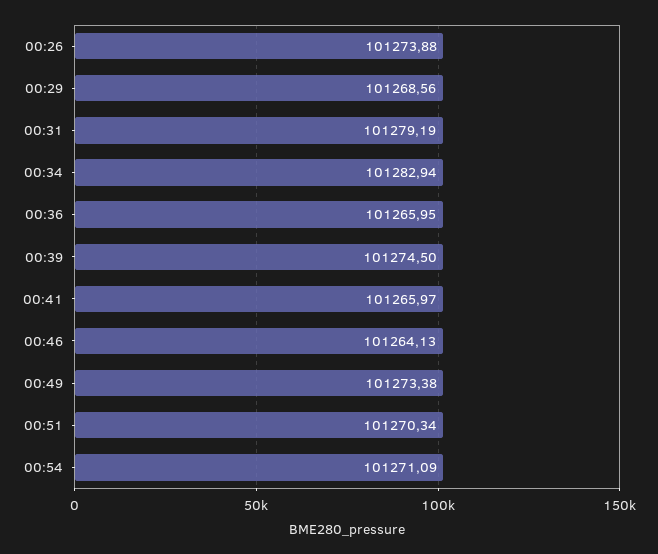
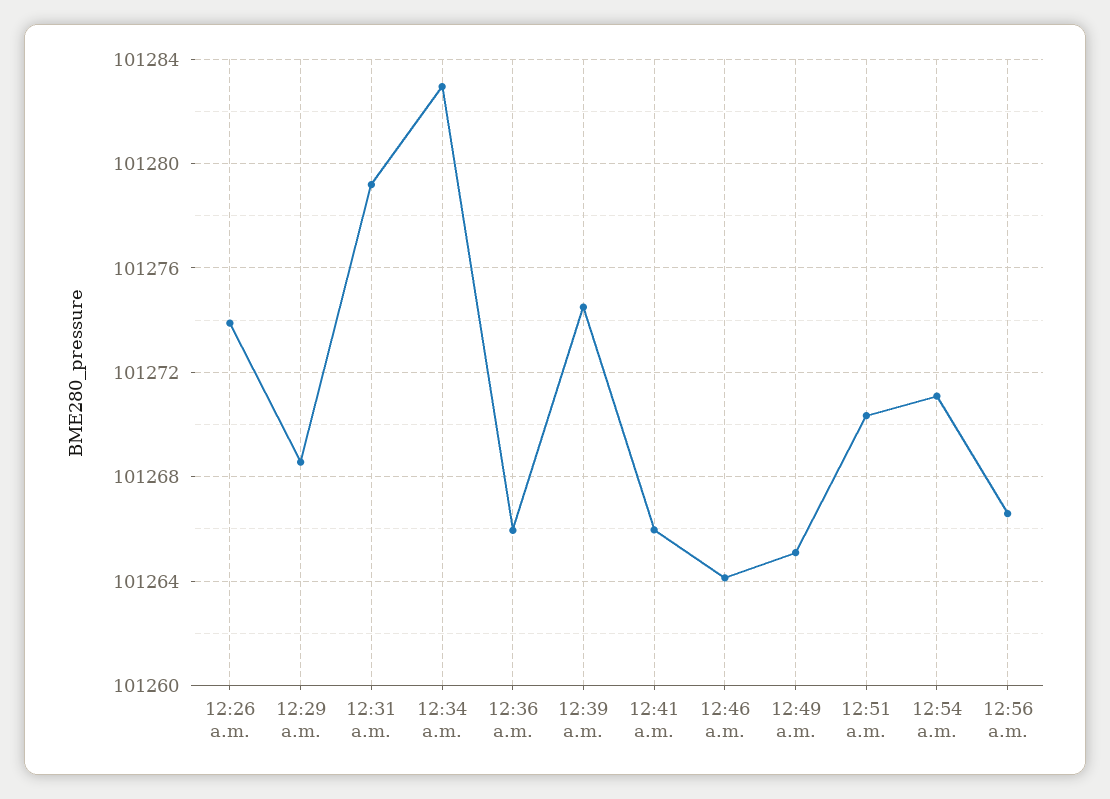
00:49: 101273.38 -> 101265
12:56 a.m.: none -> 101266.5

